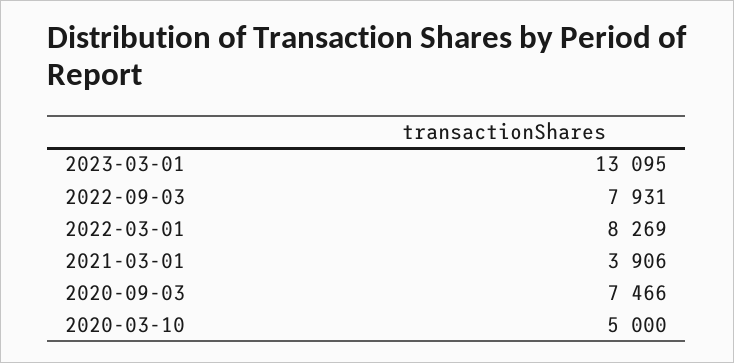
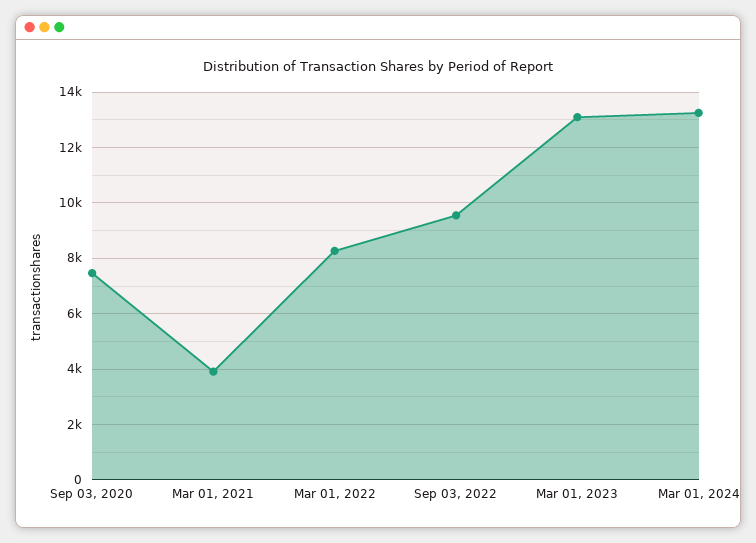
2022-09-03: 7931 -> 9500
2020-03-10: 5000 -> none
Mar 01, 2024: none -> 13250

